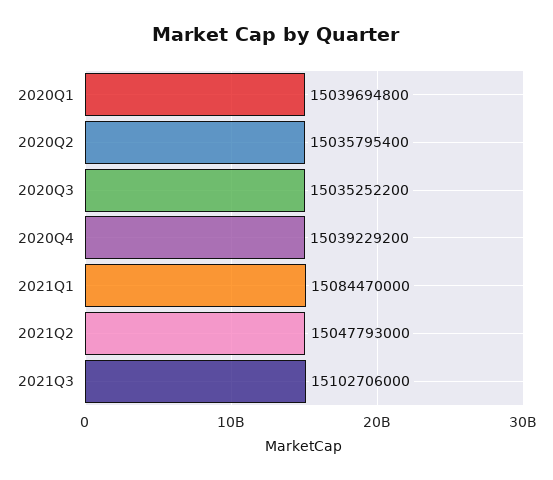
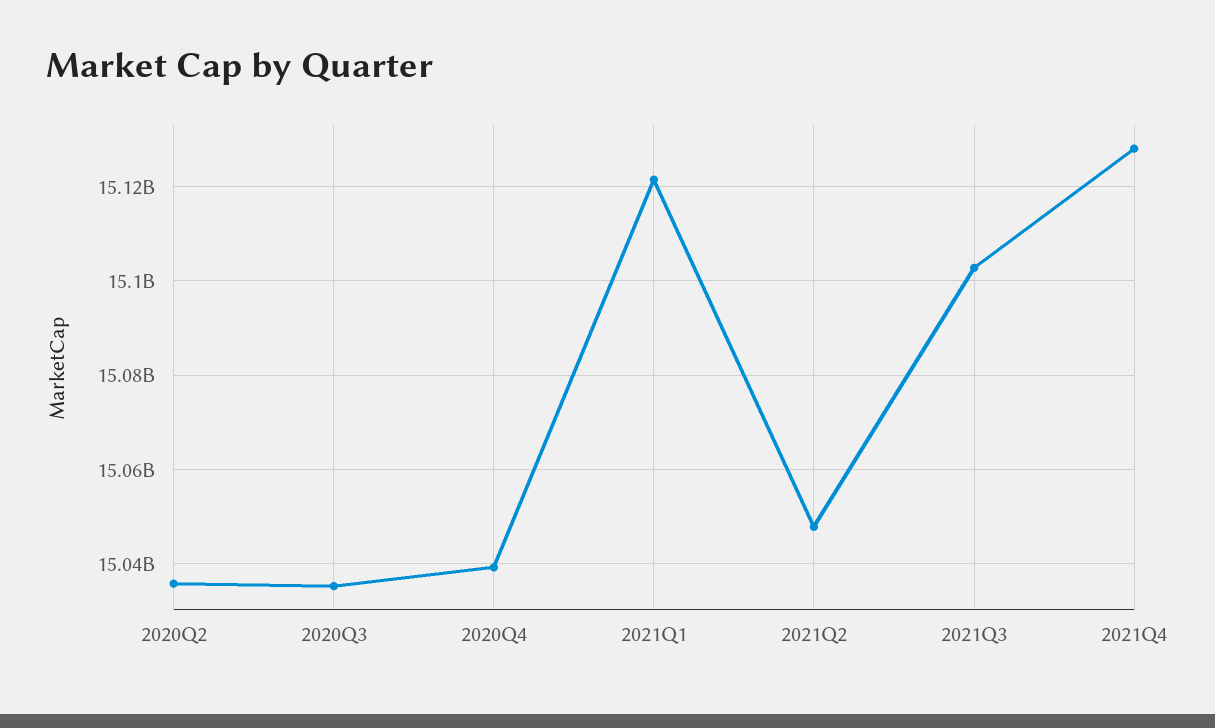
2020Q1: 15039694800 -> none
2021Q1: 15084470000 -> 15122000000
2021Q4: none -> 15128000000

